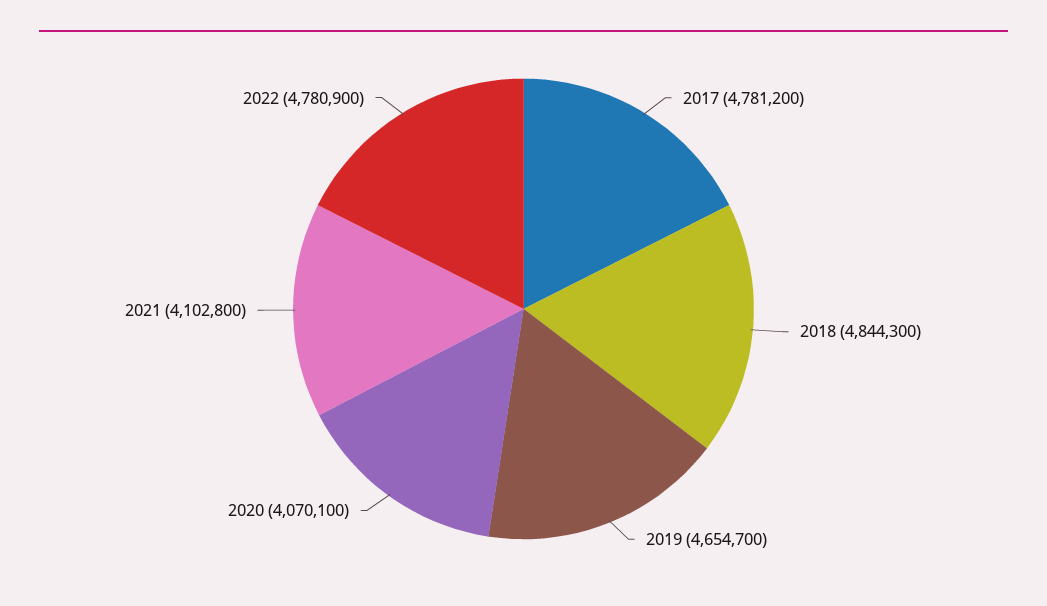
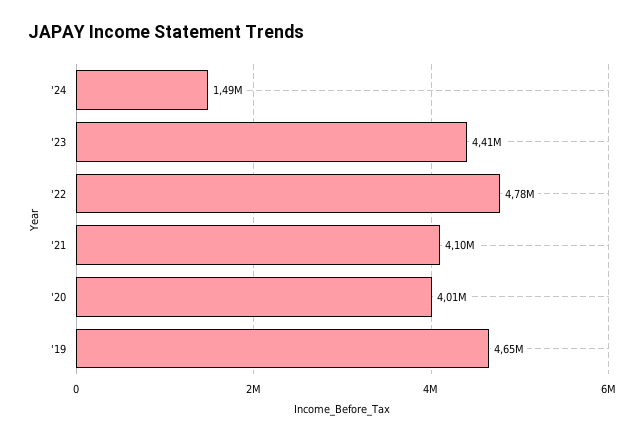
2017: 4781200 -> none
2018: 4844300 -> none
2020: 4070100 -> 4010000
'24: none -> 1490000
'23: none -> 4410000

